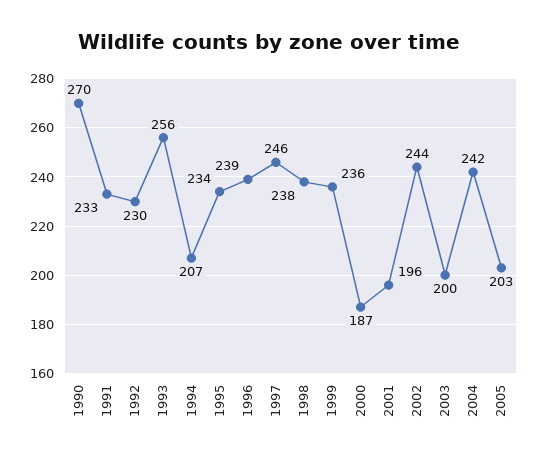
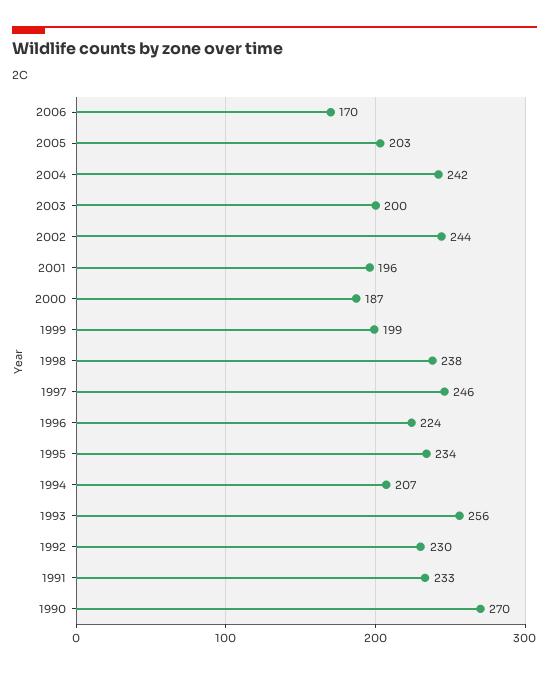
1996: 239 -> 224
1999: 236 -> 199
2006: none -> 170

